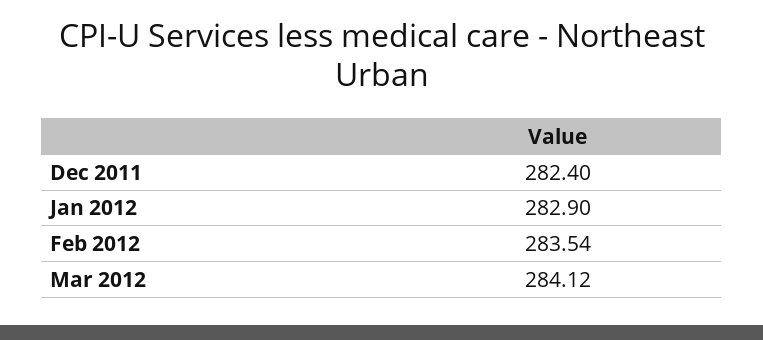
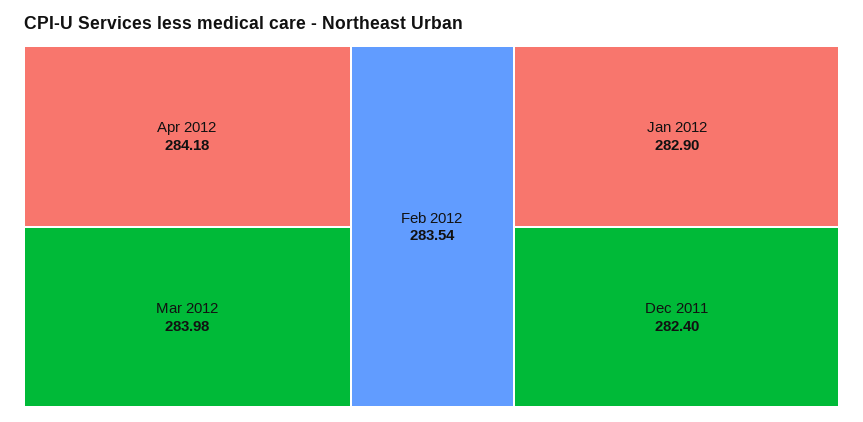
Mar 2012: 284.12 -> 283.98
Apr 2012: none -> 284.18

